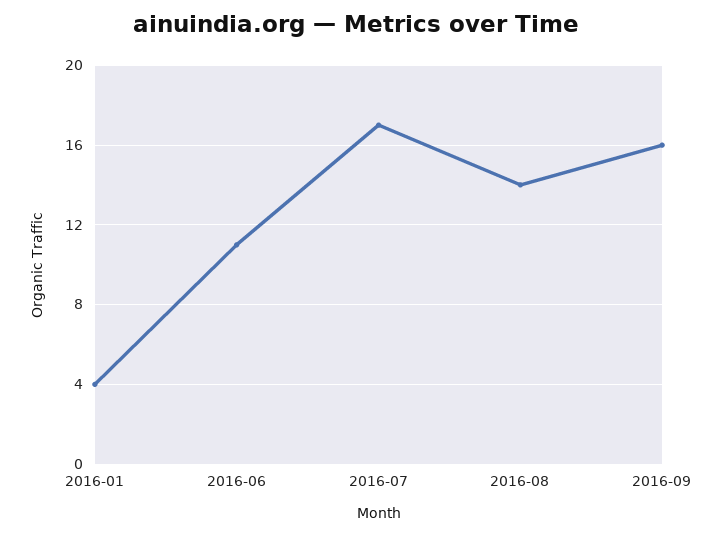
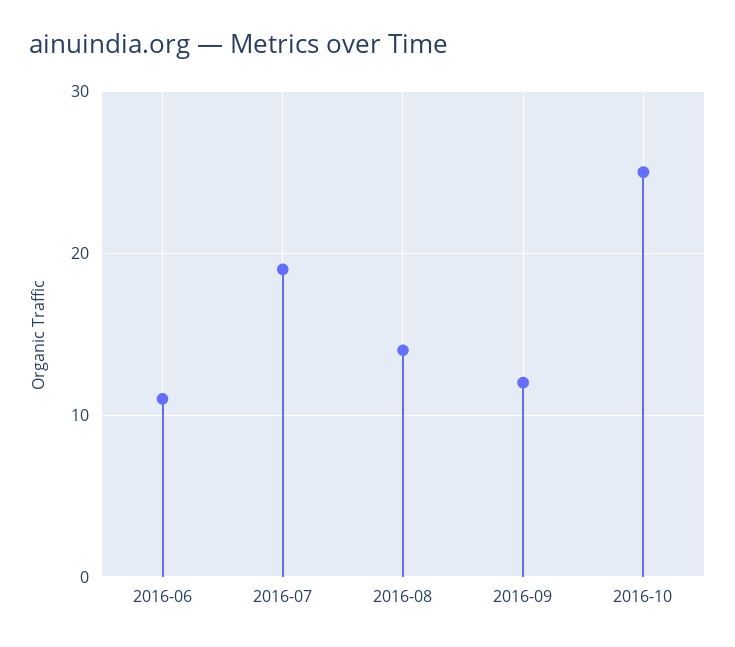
2016-01: 4 -> none
2016-07: 17 -> 19
2016-09: 16 -> 12
2016-10: none -> 25

